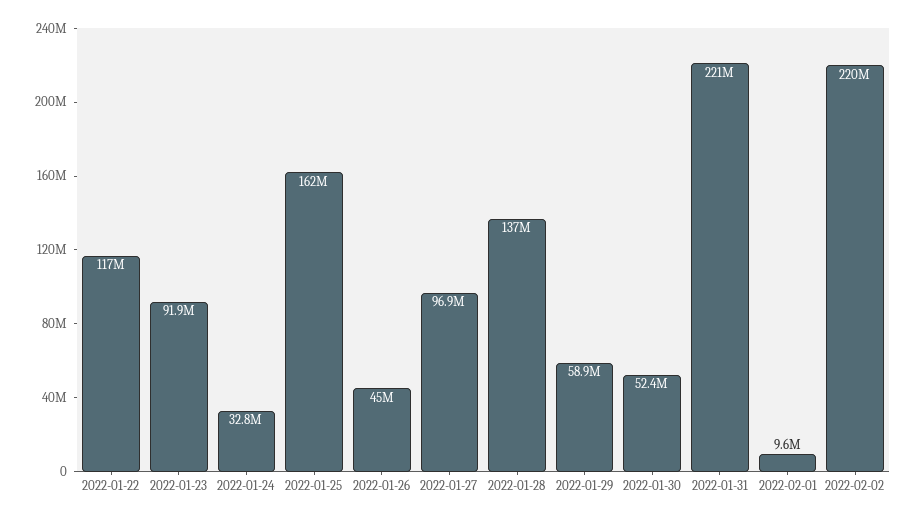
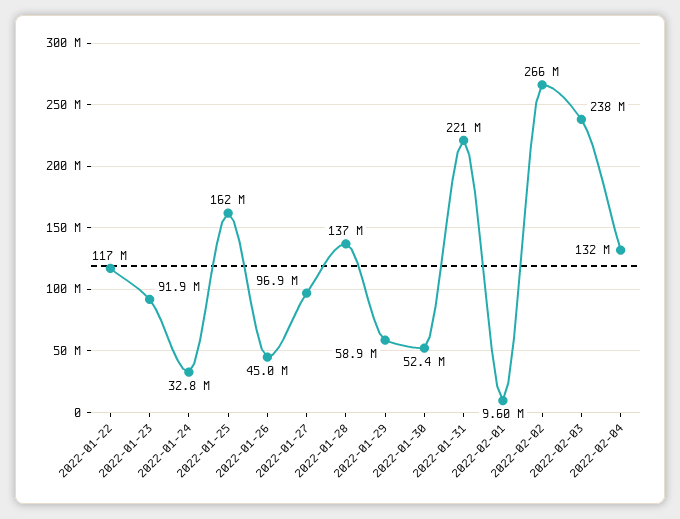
2022-02-02: 220000000 -> 266000000
2022-02-03: none -> 238000000
2022-02-04: none -> 132000000

